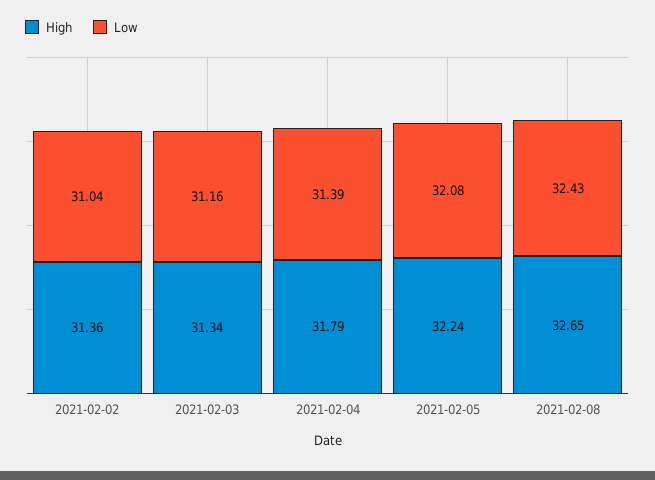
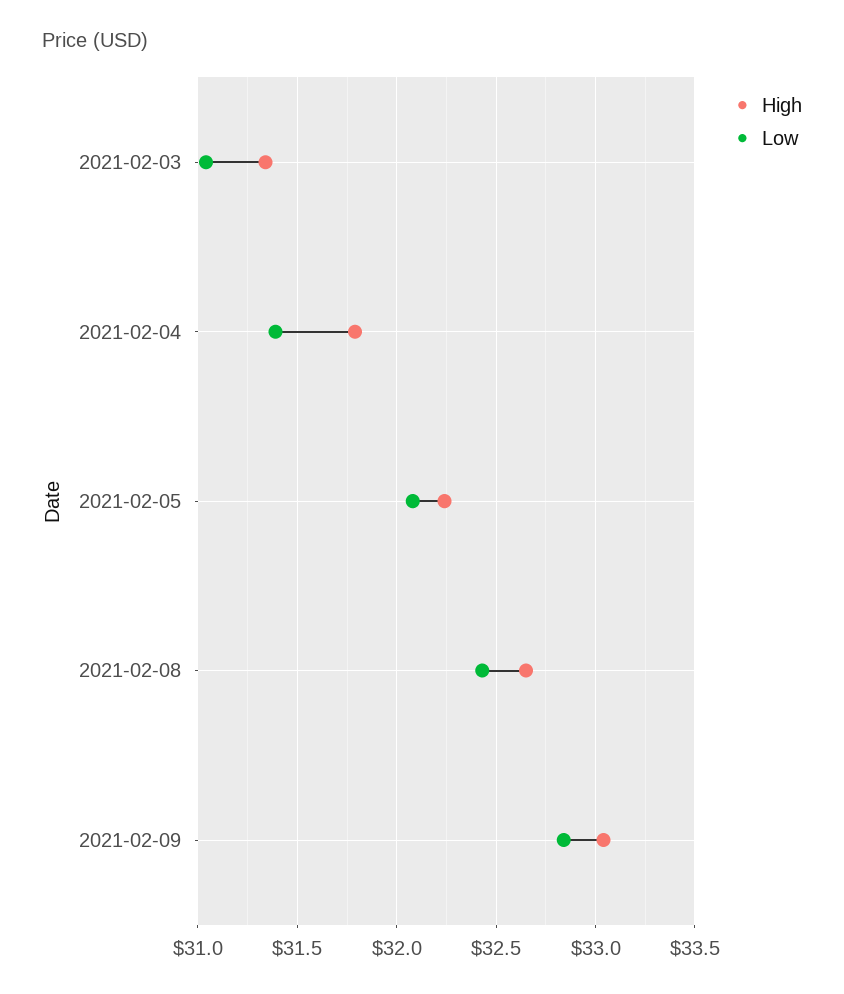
High, 2021-02-02: 31.36 -> none
Low, 2021-02-02: 31.04 -> none
Low, 2021-02-03: 31.16 -> 31.05
High, 2021-02-09: none -> 33.05
Low, 2021-02-09: none -> 32.85

